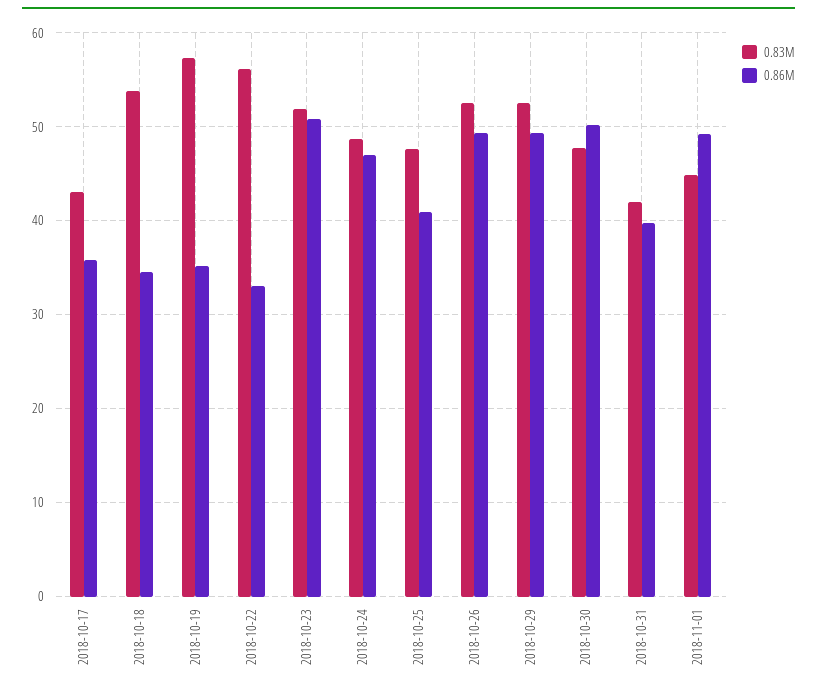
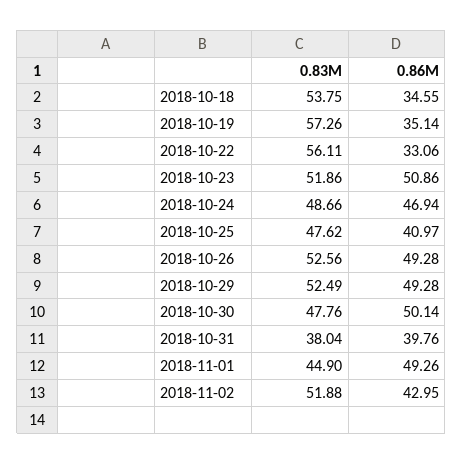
0.83M, 2018-10-17: 43 -> none
0.86M, 2018-10-17: 36 -> none
0.83M, 2018-10-31: 42 -> 38.04
0.83M, 2018-11-02: none -> 51.88
0.86M, 2018-11-02: none -> 42.95

